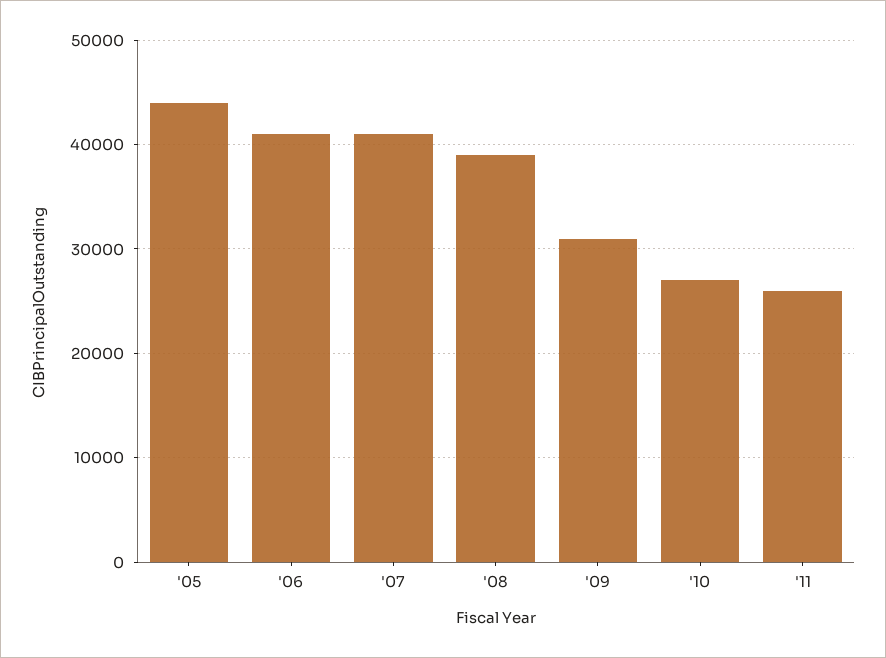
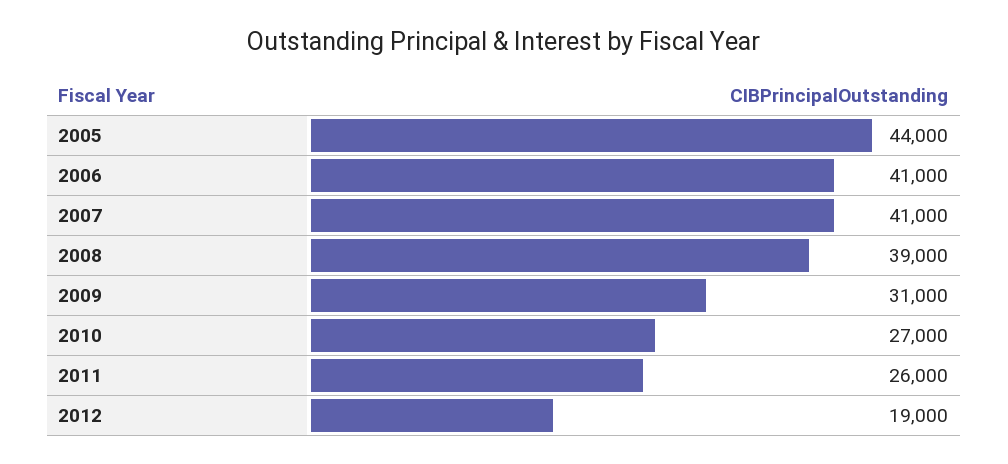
2012: none -> 19000

